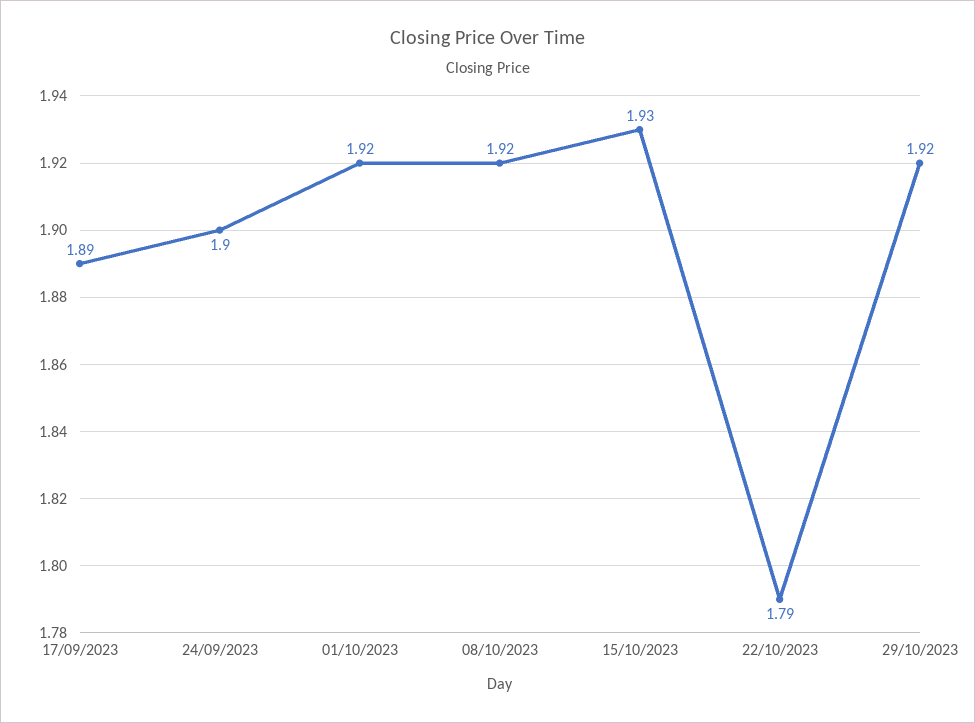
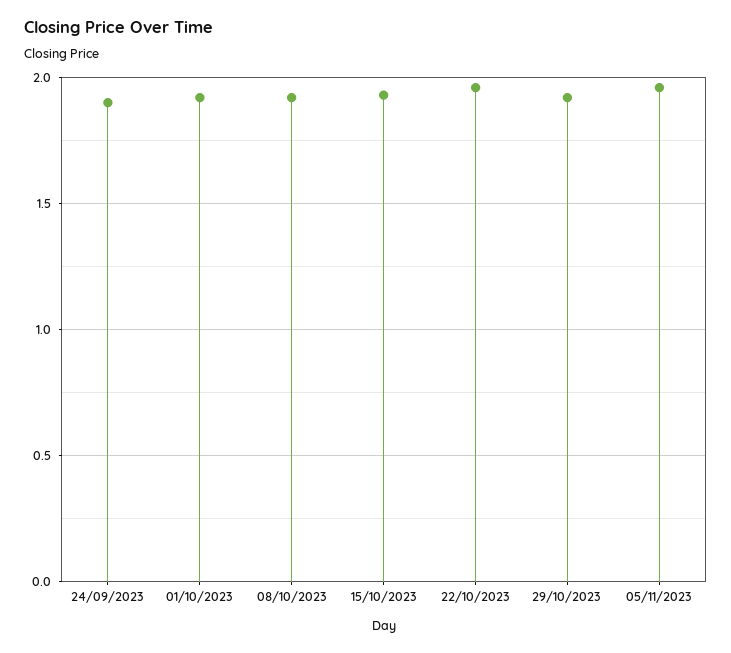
17/09/2023: 1.89 -> none
22/10/2023: 1.79 -> 1.95
05/11/2023: none -> 1.95

